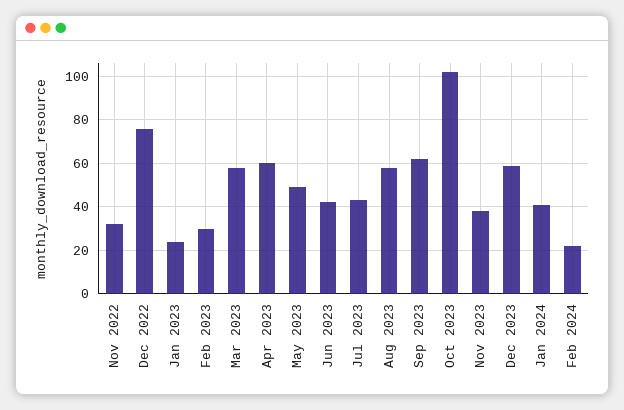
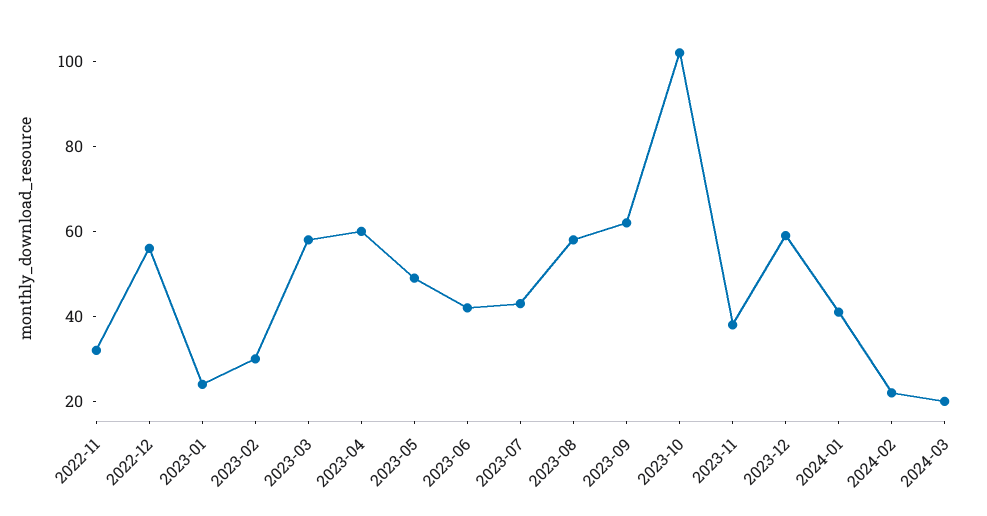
Dec 2022: 75 -> 55
2024-03: none -> 20

